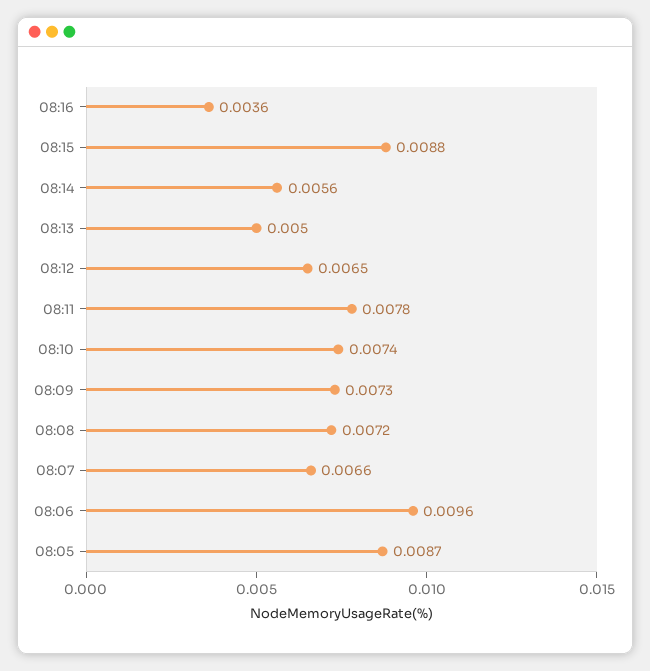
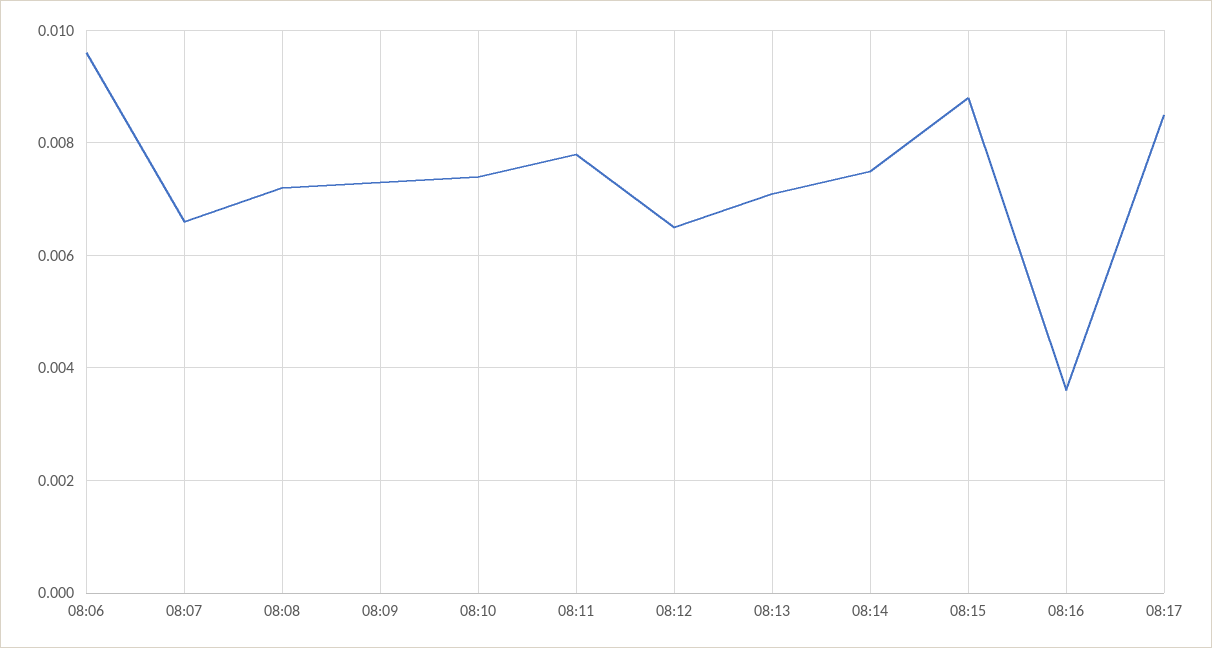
08:14: 0.0056 -> 0.0075
08:13: 0.005 -> 0.007
08:05: 0.0087 -> none
08:17: none -> 0.0085

